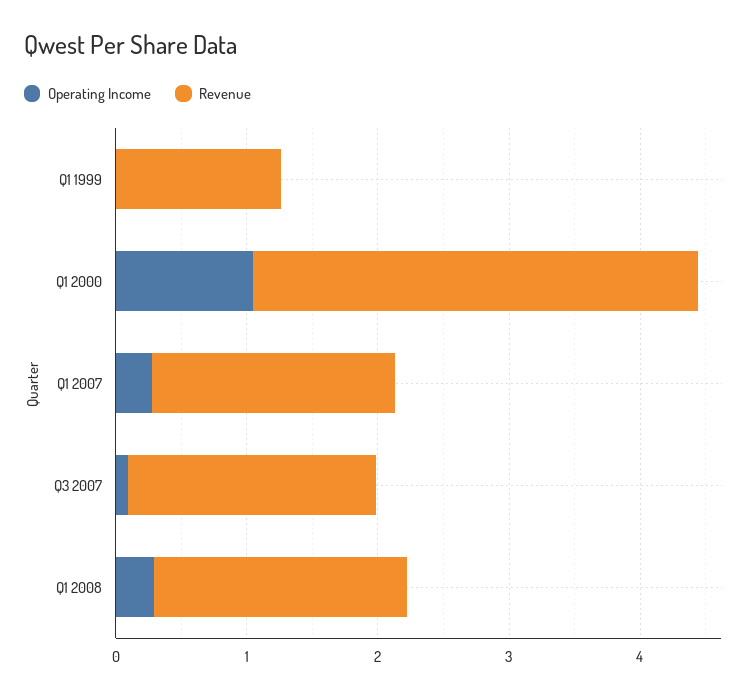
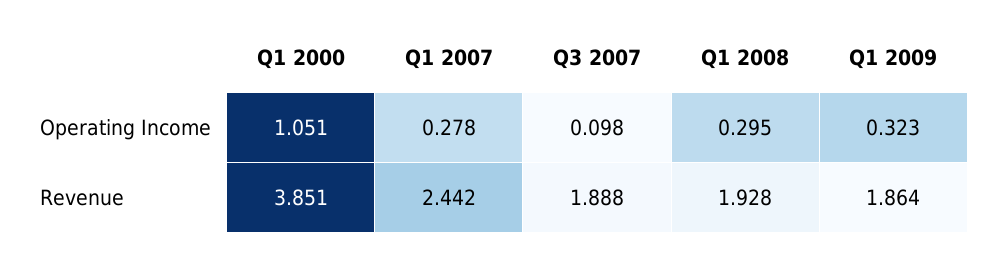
Operating Income, Q1 1999: 0 -> none
Revenue, Q1 1999: 1.2 -> none
Revenue, Q1 2000: 3.4 -> 3.851
Revenue, Q1 2007: 1.8 -> 2.442
Operating Income, Q1 2009: none -> 0.323
Revenue, Q1 2009: none -> 1.864

